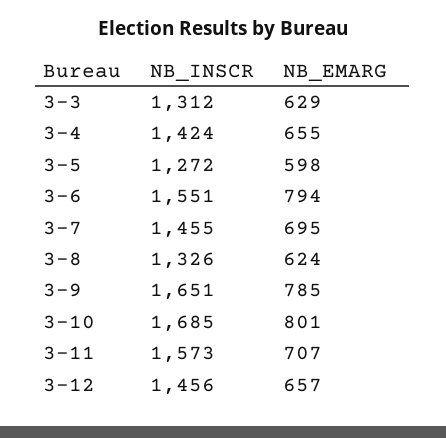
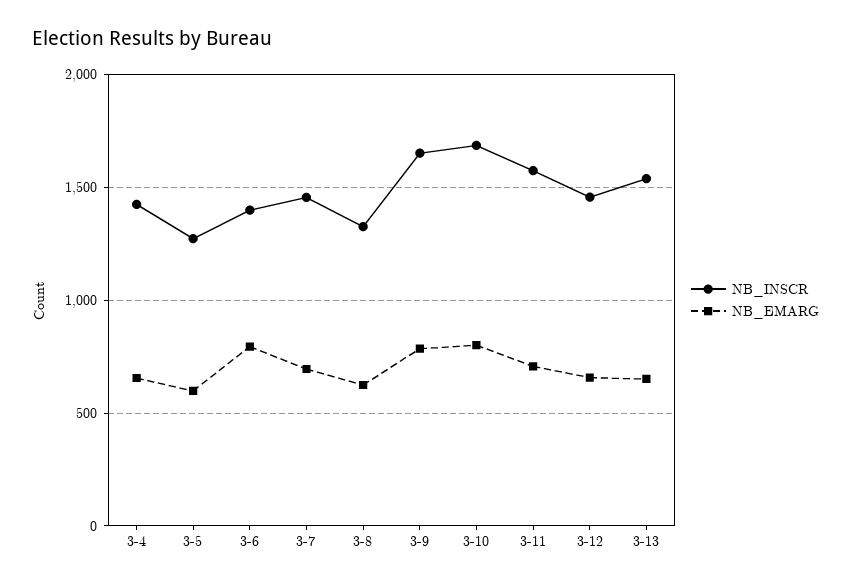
NB_INSCR, 3-3: 1312 -> none
NB_EMARG, 3-3: 629 -> none
NB_INSCR, 3-6: 1551 -> 1400
NB_INSCR, 3-13: none -> 1550
NB_EMARG, 3-13: none -> 650

